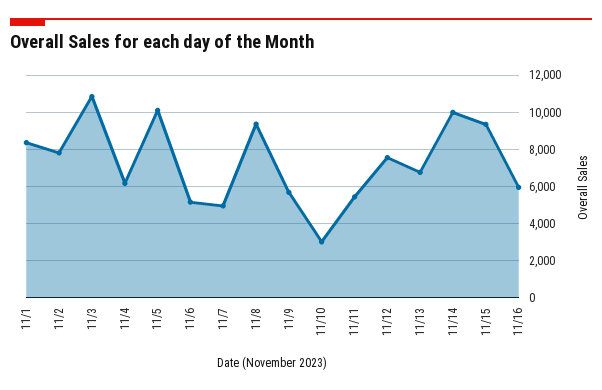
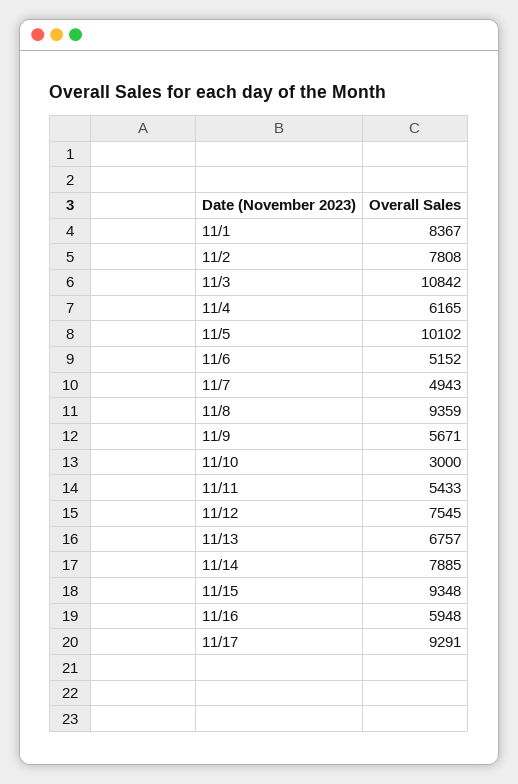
11/14: 10000 -> 7885
11/17: none -> 9291

